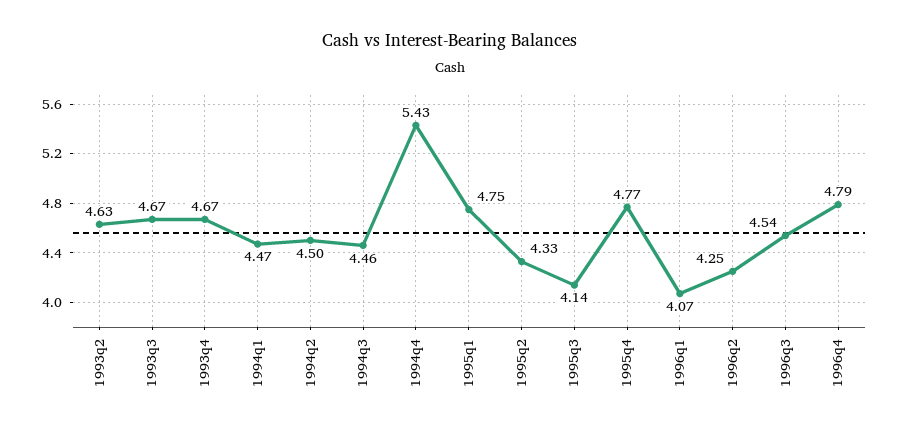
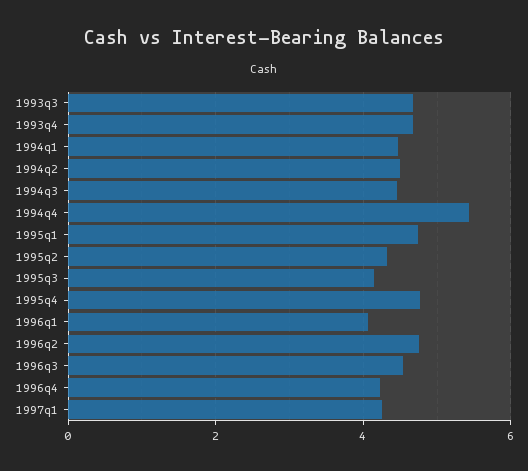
1993q2: 4.63 -> none
1996q2: 4.25 -> 4.8
1996q4: 4.79 -> 4.2
1997q1: none -> 4.2

